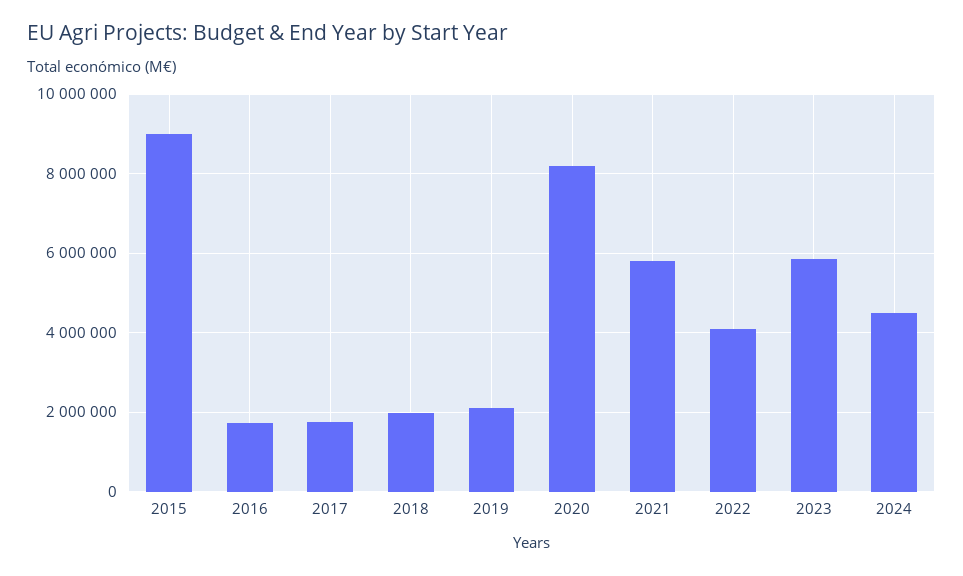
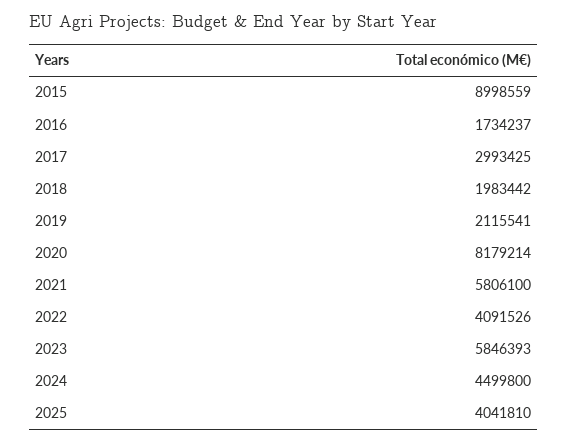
2017: 1800000 -> 2993425
2025: none -> 4041810

